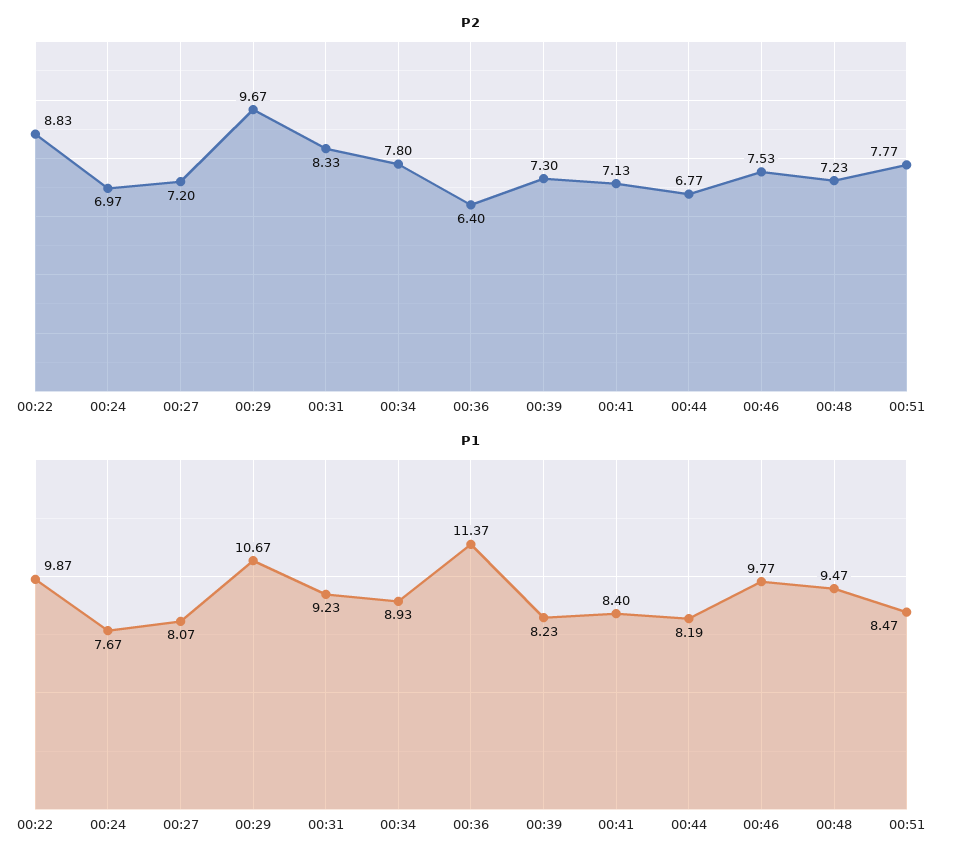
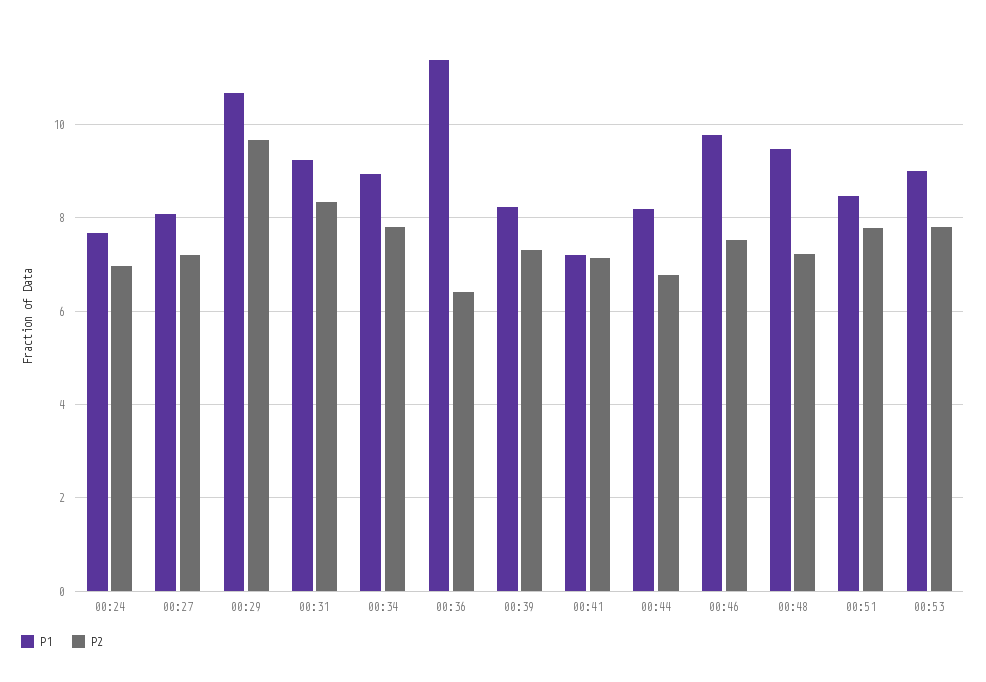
P2, 00:22: 8.83 -> none
P1, 00:22: 9.87 -> none
P1, 00:41: 8.4 -> 7.2
P1, 00:53: none -> 9
P2, 00:53: none -> 7.8

